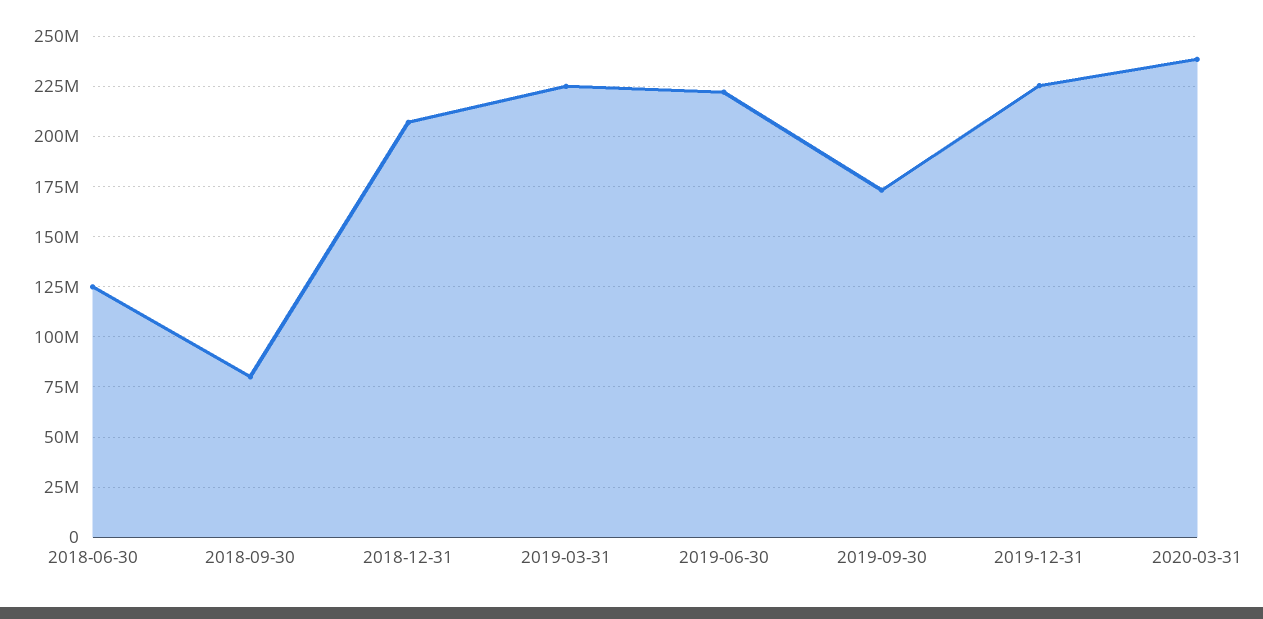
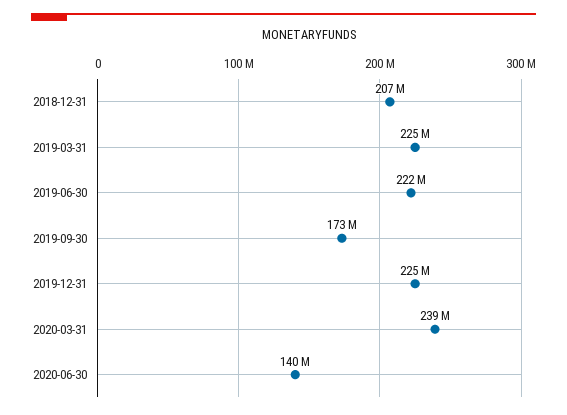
2018-06-30: 125000000 -> none
2018-09-30: 80000000 -> none
2020-06-30: none -> 140000000

